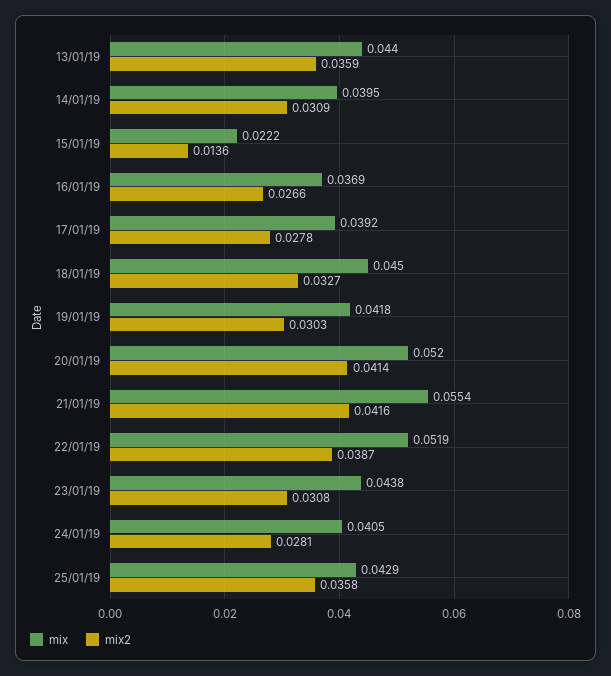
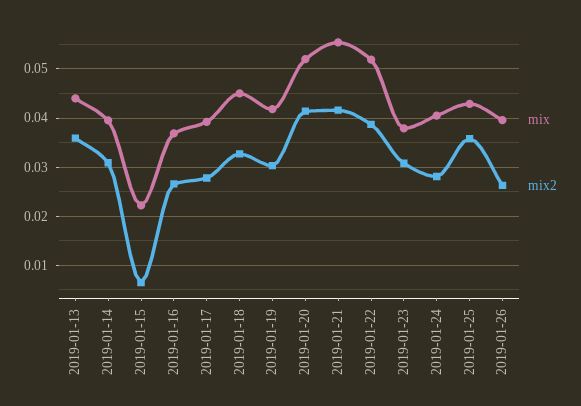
mix2, 15/01/19: 0.0136 -> 0.006
mix, 23/01/19: 0.0438 -> 0.038
mix, 2019-01-26: none -> 0.04
mix2, 2019-01-26: none -> 0.026

